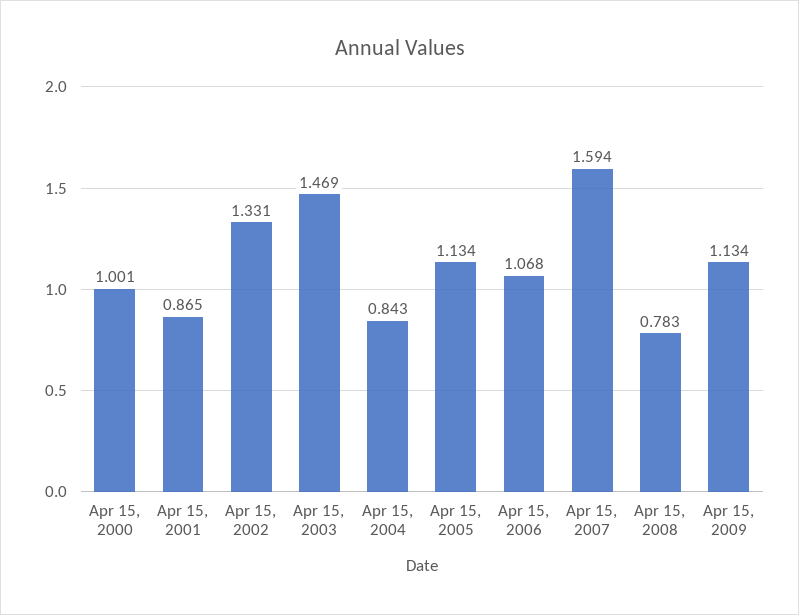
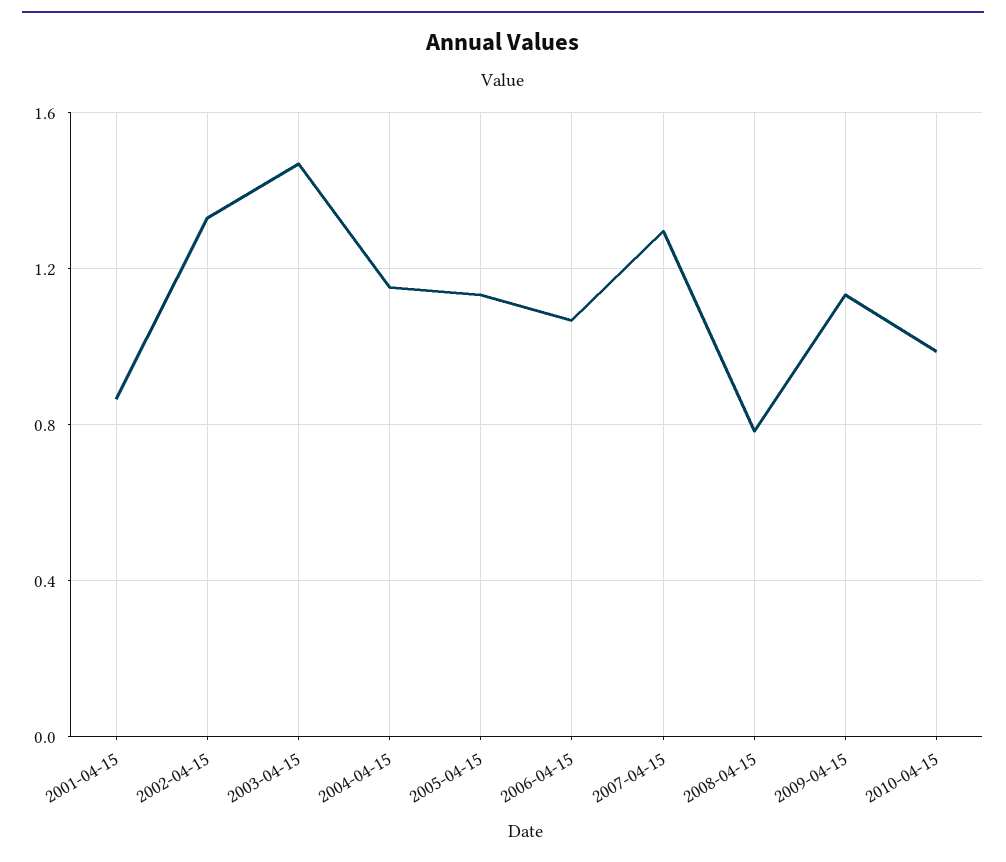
Apr 15, 2000: 1.001 -> none
Apr 15, 2004: 0.843 -> 1.15
Apr 15, 2007: 1.594 -> 1.3
2010-04-15: none -> 1

